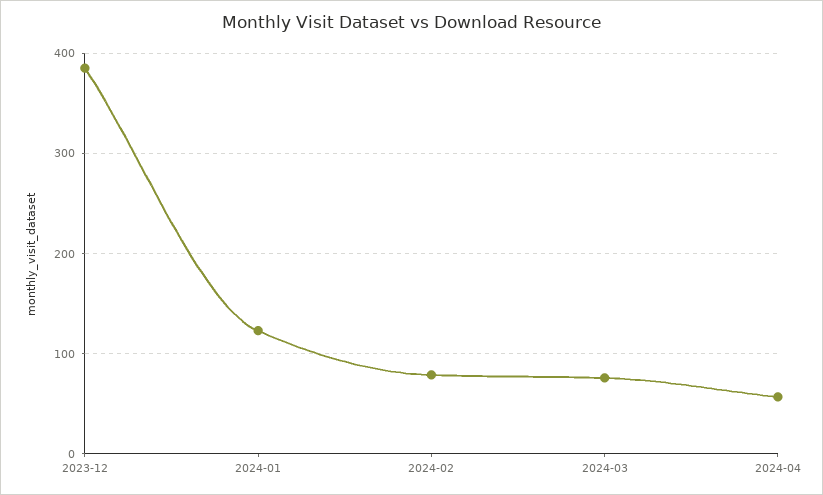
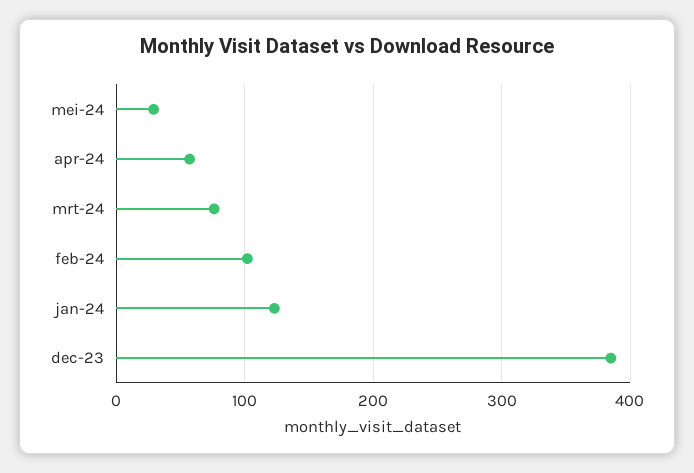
2024-02: 80 -> 100
mei-24: none -> 30

